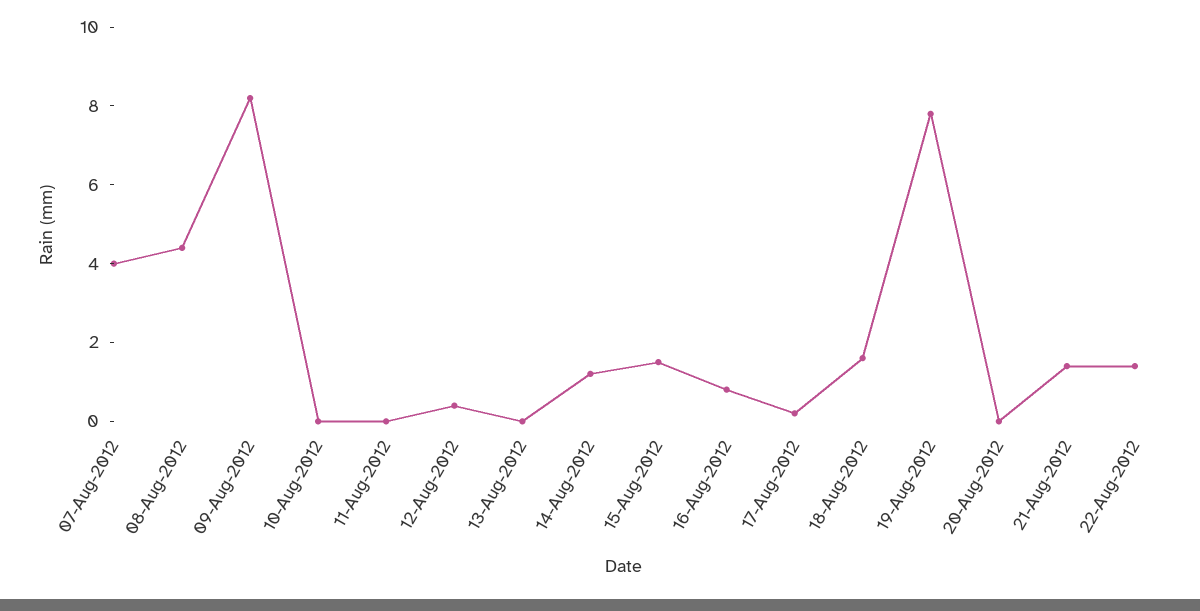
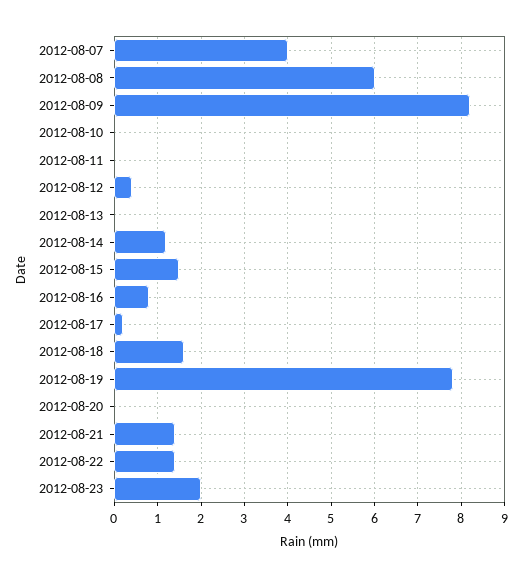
08-Aug-2012: 4.5 -> 6
2012-08-23: none -> 2

